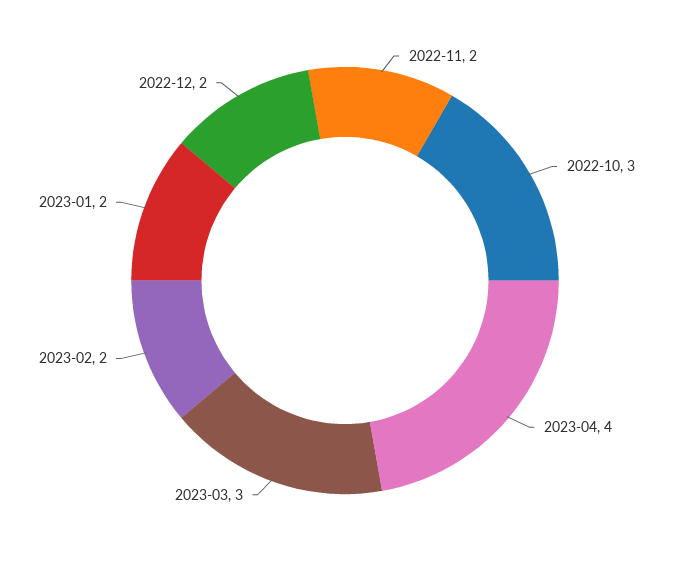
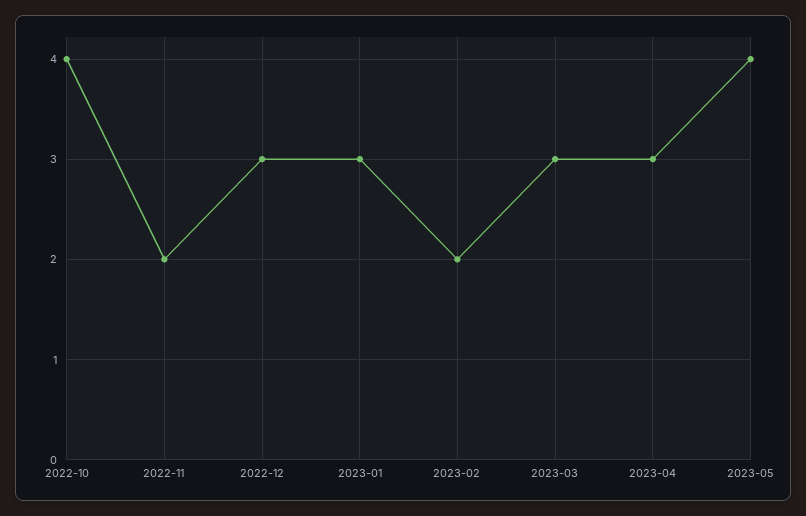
2022-10: 3 -> 4
2023-04: 4 -> 3
2023-01: 2 -> 3
2022-12: 2 -> 3
2023-05: none -> 4

